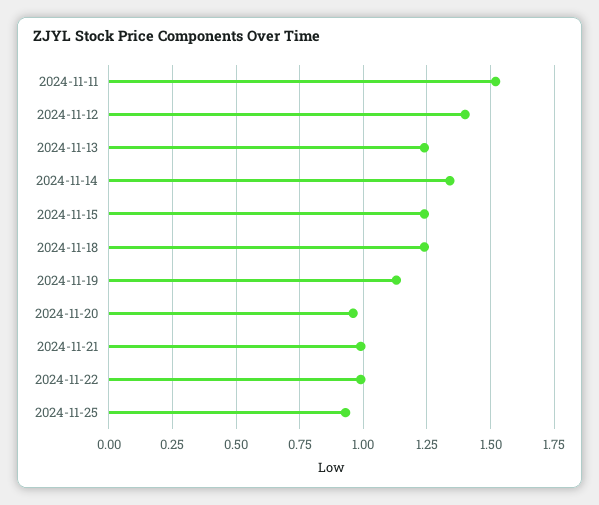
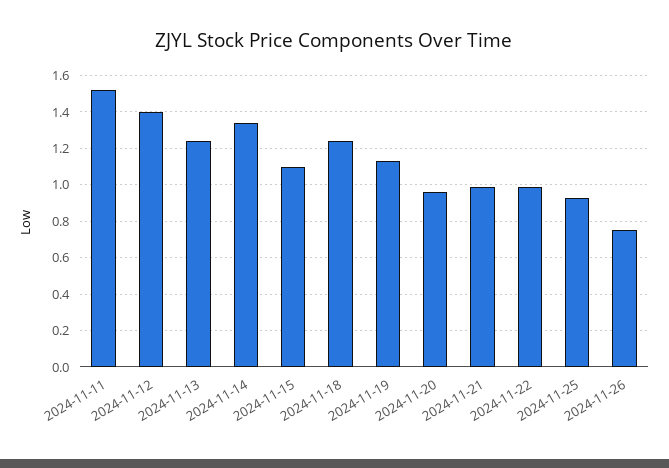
2024-11-15: 1.25 -> 1.1
2024-11-26: none -> 0.75

